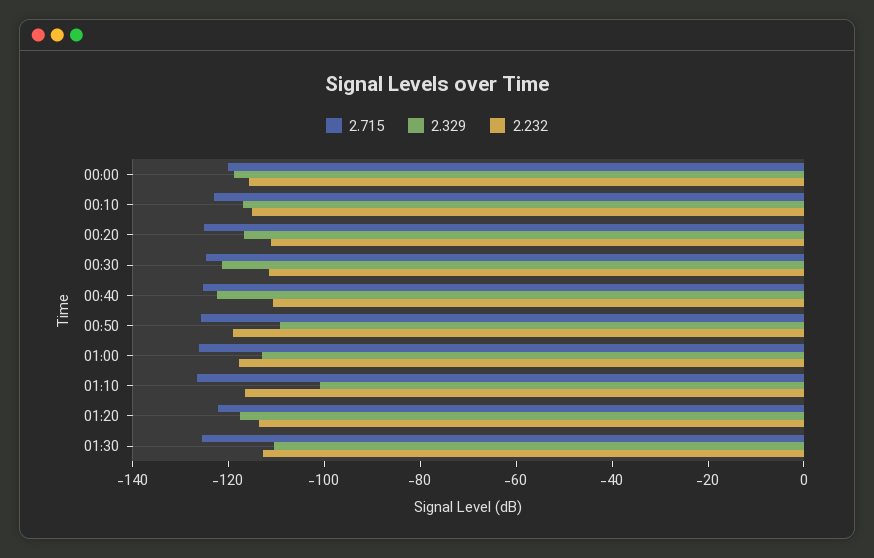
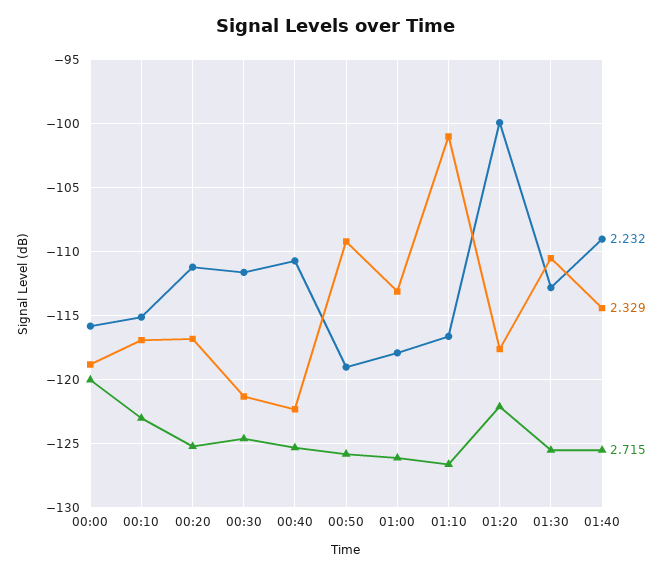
2.232, 01:20: -115 -> -100
2.232, 01:40: none -> -109
2.329, 01:40: none -> -114.5
2.715, 01:40: none -> -125.5

